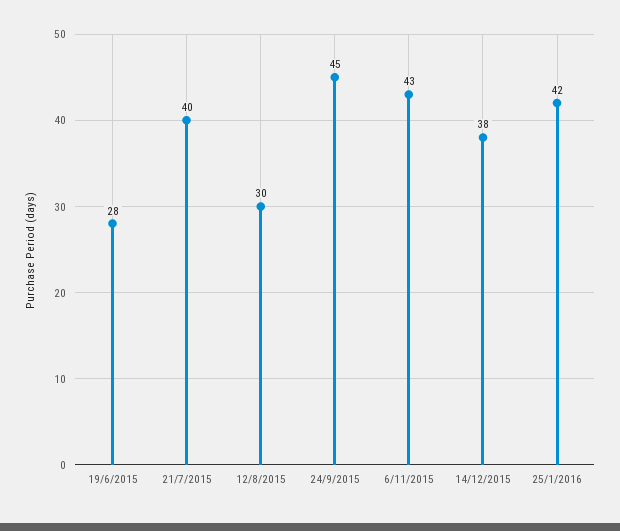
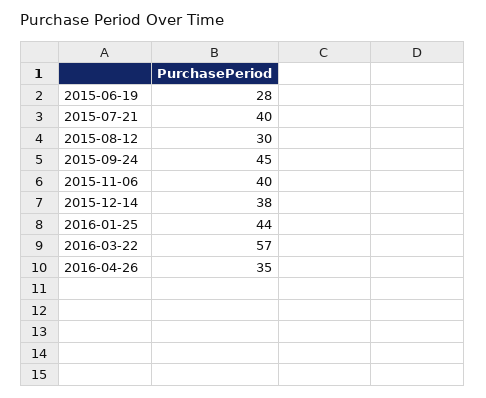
6/11/2015: 43 -> 40
25/1/2016: 42 -> 44
2016-03-22: none -> 57
2016-04-26: none -> 35

